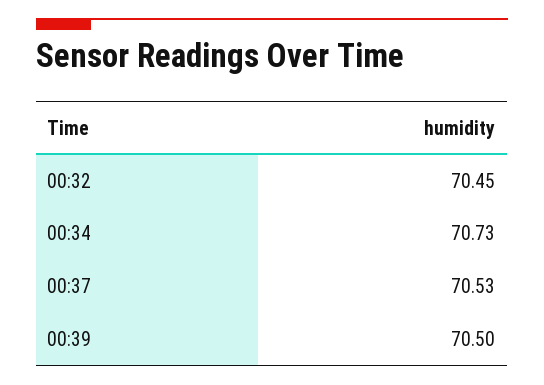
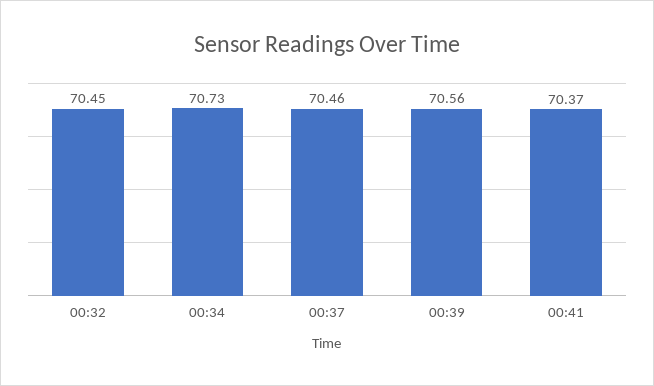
00:37: 70.53 -> 70.46
00:39: 70.5 -> 70.56
00:41: none -> 70.37

